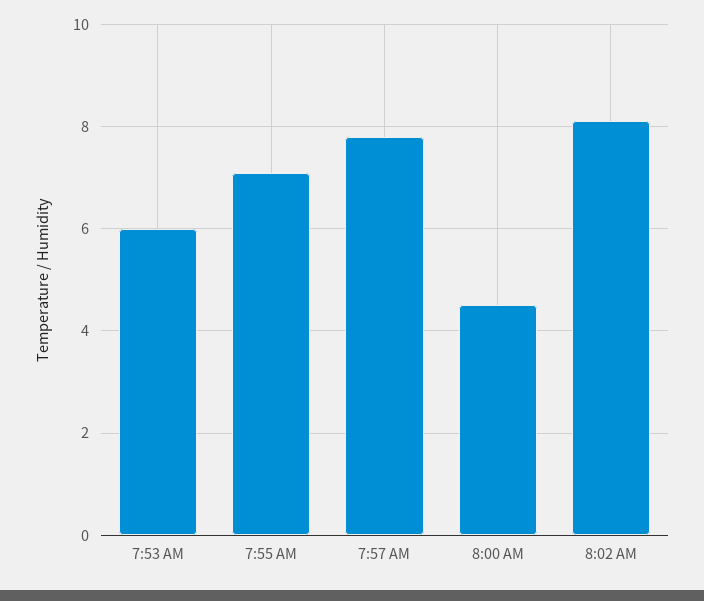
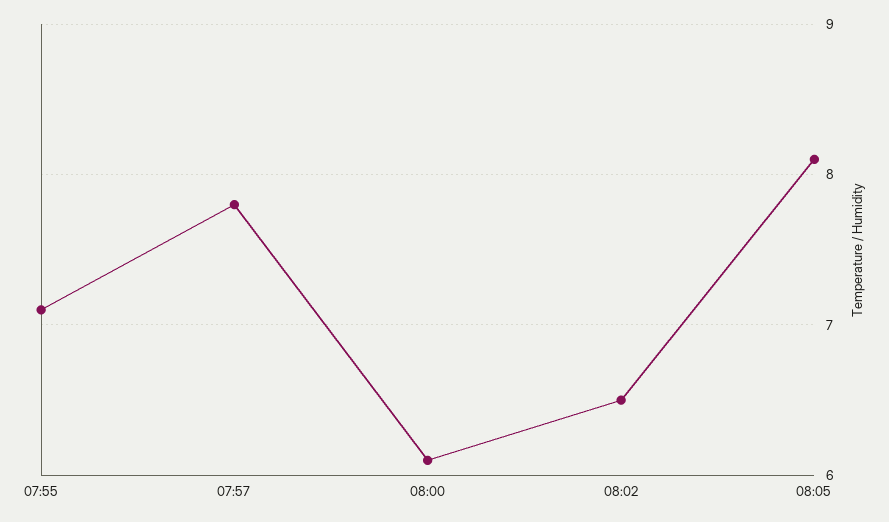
7:53 AM: 6 -> none
8:00 AM: 4.5 -> 6.1
8:02 AM: 8 -> 6.5
08:05: none -> 8.1

